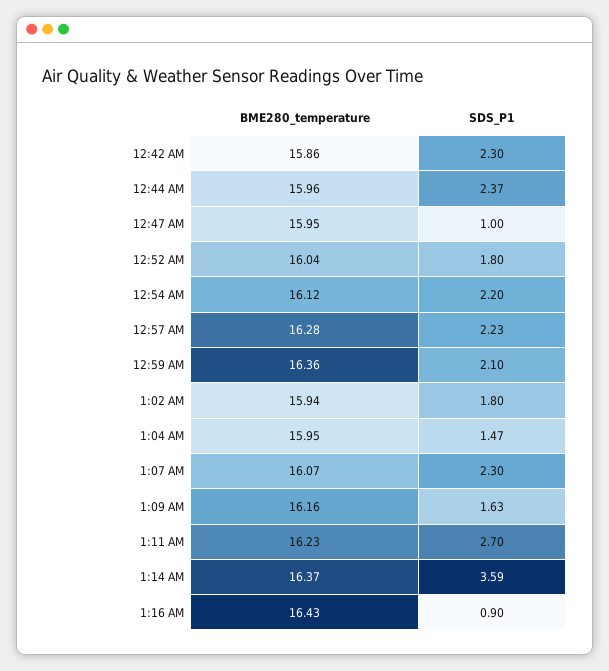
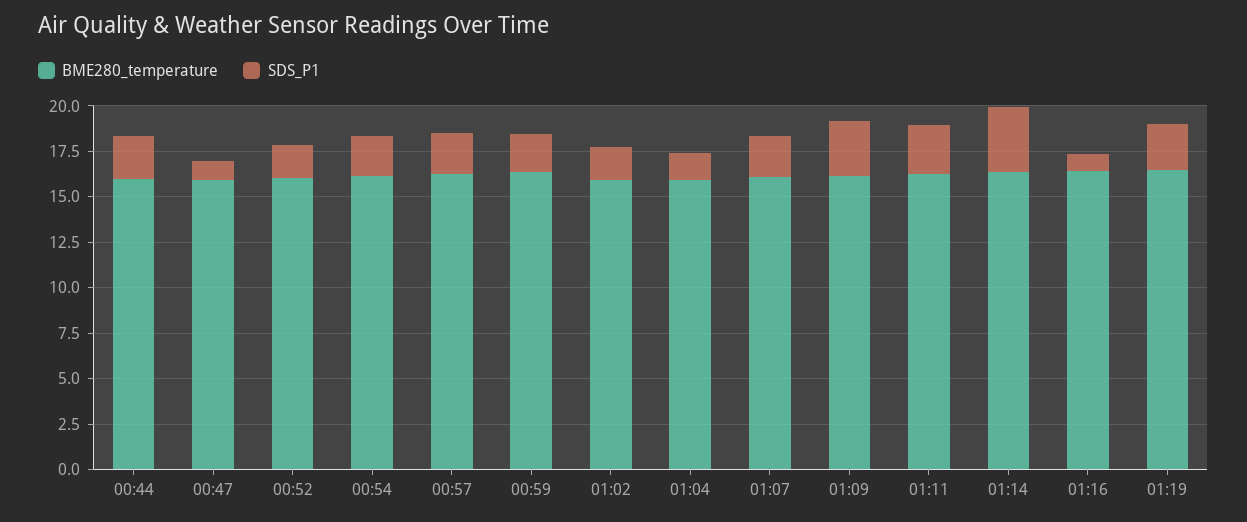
BME280_temperature, 12:42 AM: 15.86 -> none
SDS_P1, 12:42 AM: 2.3 -> none
SDS_P1, 1:09 AM: 1.63 -> 3
BME280_temperature, 01:19: none -> 16.5
SDS_P1, 01:19: none -> 2.5

